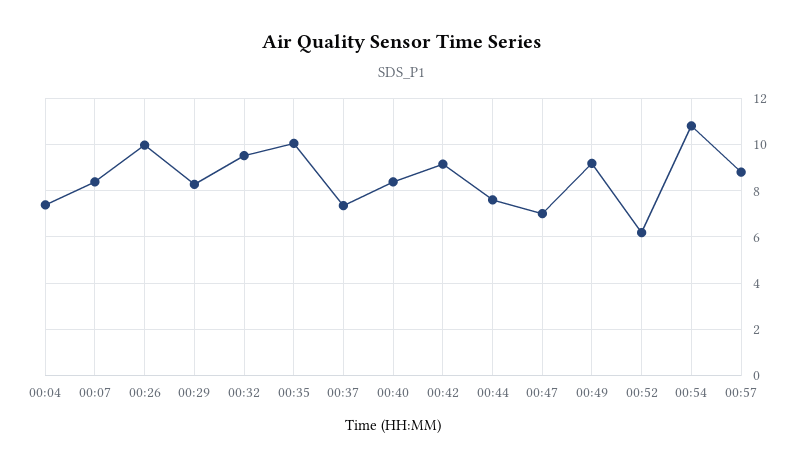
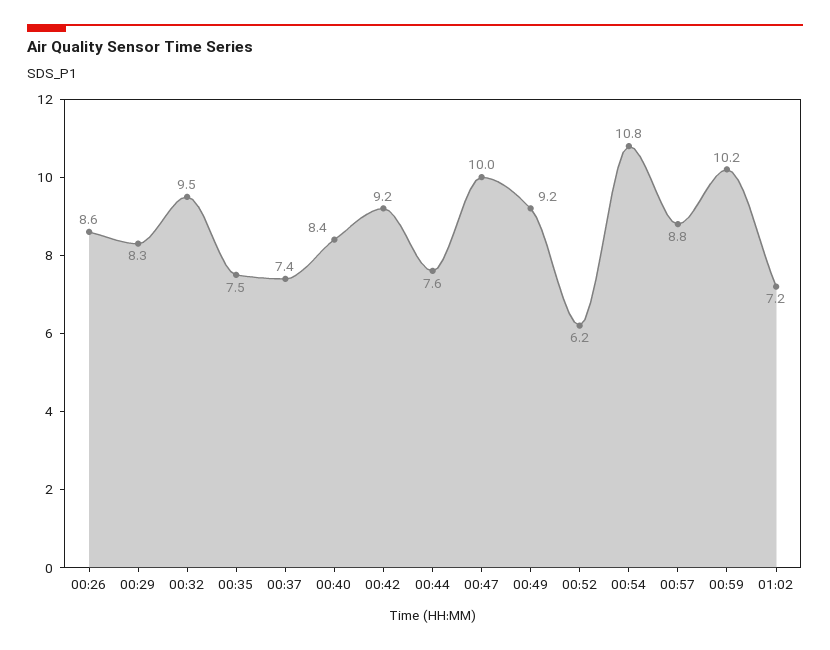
00:04: 7.5 -> none
00:07: 8.5 -> none
00:26: 10 -> 8.6
00:35: 10 -> 7.5
00:47: 7 -> 10
00:59: none -> 10.2
01:02: none -> 7.2

